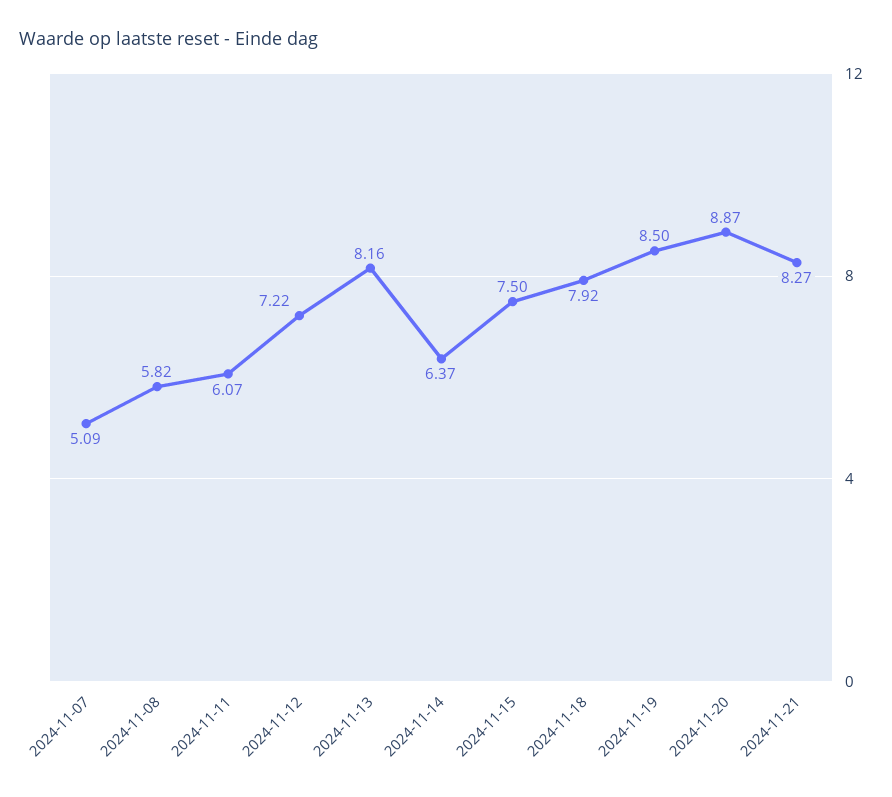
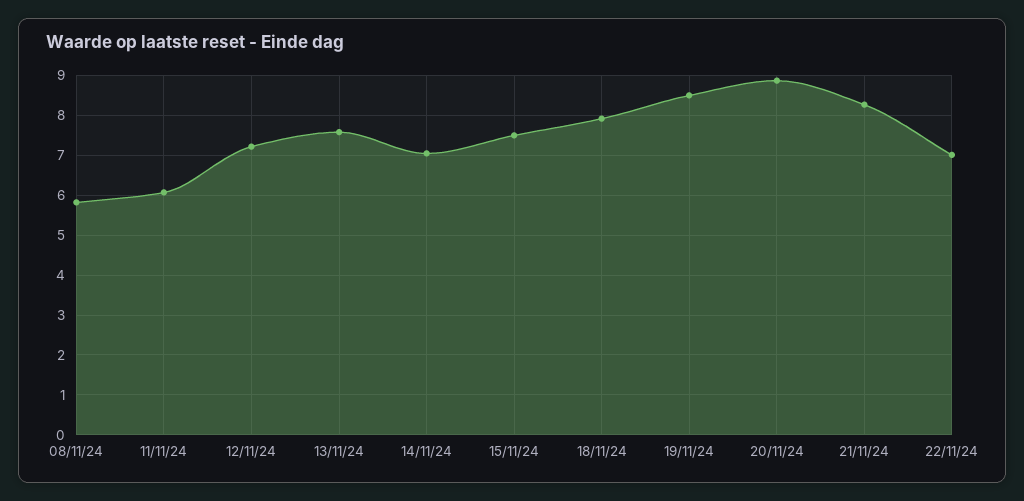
2024-11-07: 5.09 -> none
2024-11-13: 8.16 -> 7.6
2024-11-14: 6.37 -> 7
22/11/24: none -> 7

